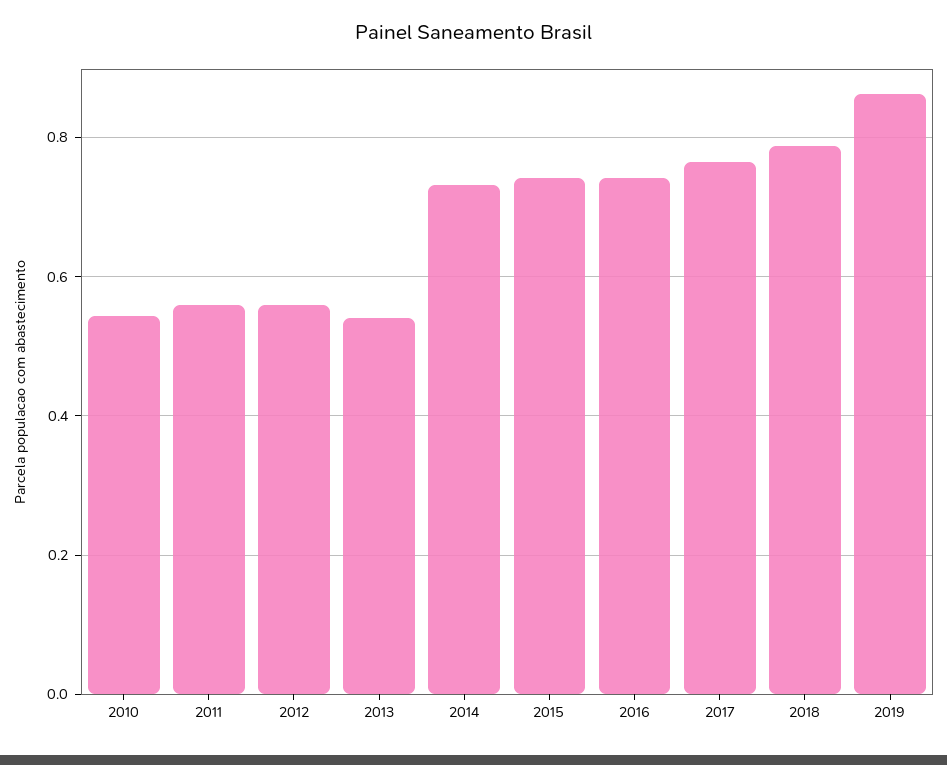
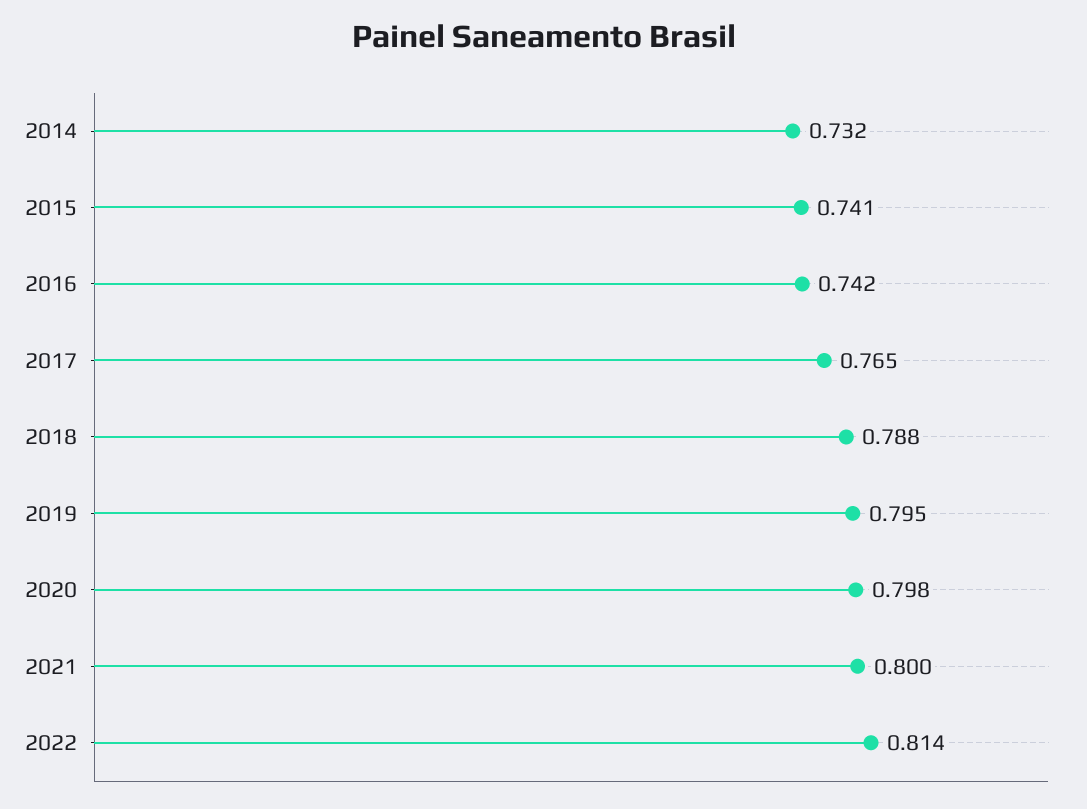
2010: 0.54 -> none
2011: 0.56 -> none
2012: 0.56 -> none
2013: 0.54 -> none
2019: 0.86 -> 0.795
2020: none -> 0.798
2021: none -> 0.8
2022: none -> 0.814

